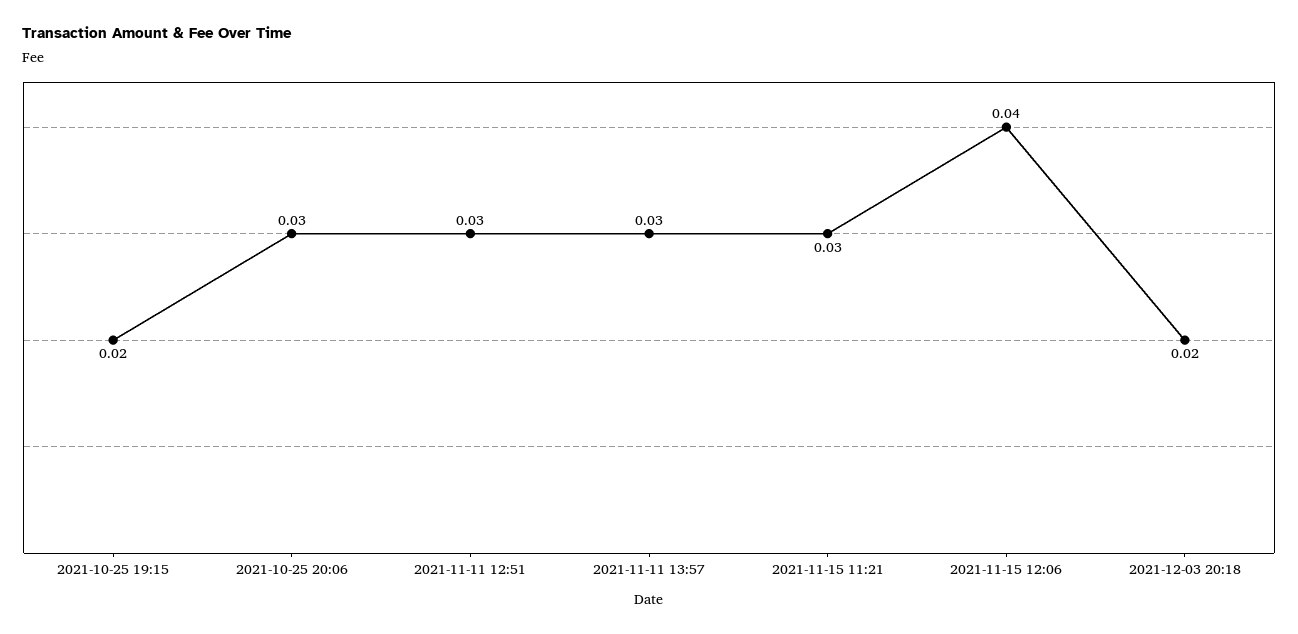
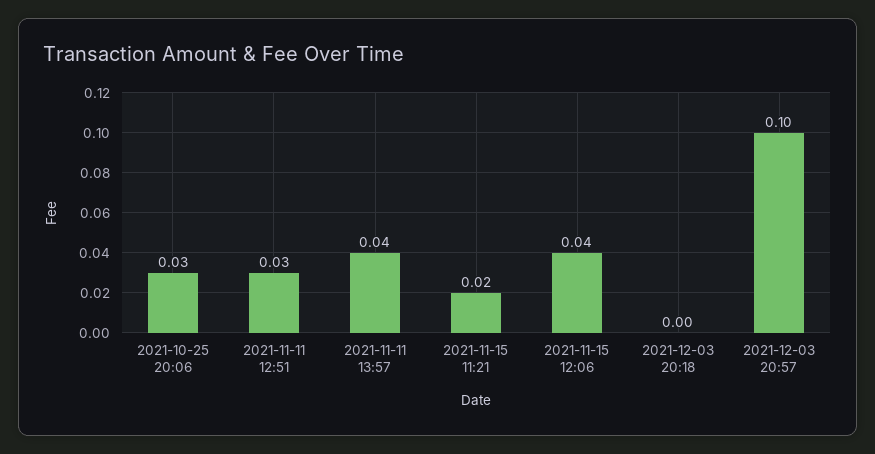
2021-10-25 19:15: 0.02 -> none
2021-11-11 13:57: 0.03 -> 0.04
2021-11-15 11:21: 0.03 -> 0.02
2021-12-03 20:18: 0.02 -> 0
2021-12-03 20:57: none -> 0.1

